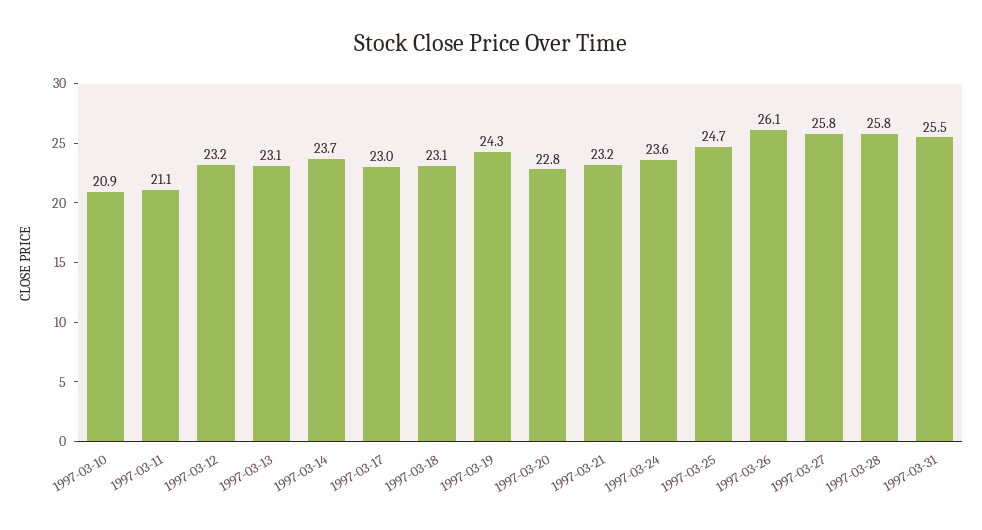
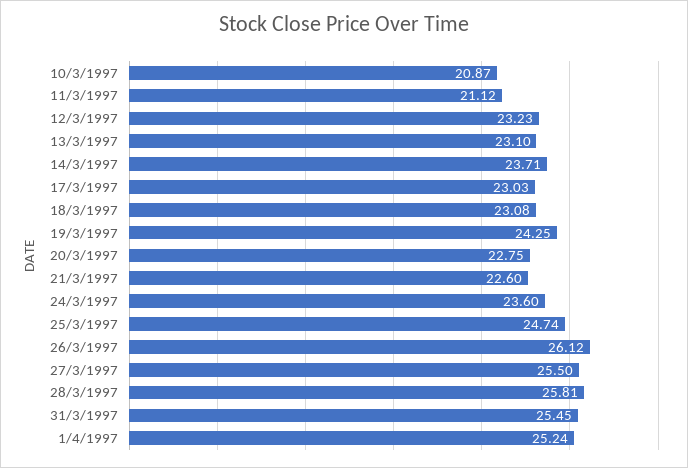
1997-03-21: 23.2 -> 22.6
1997-03-27: 25.8 -> 25.5
1/4/1997: none -> 25.24

